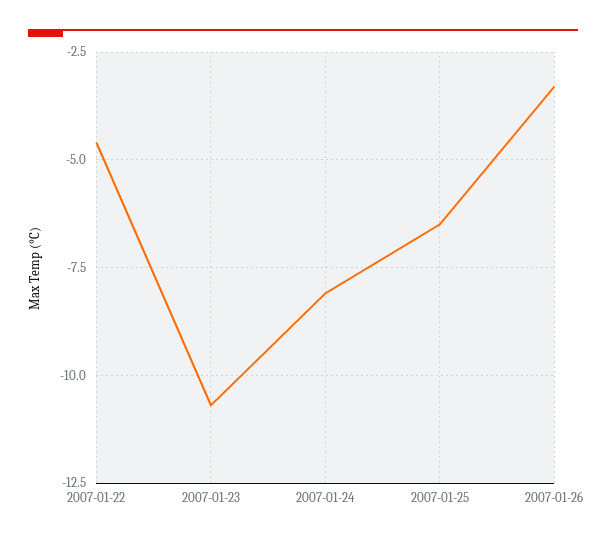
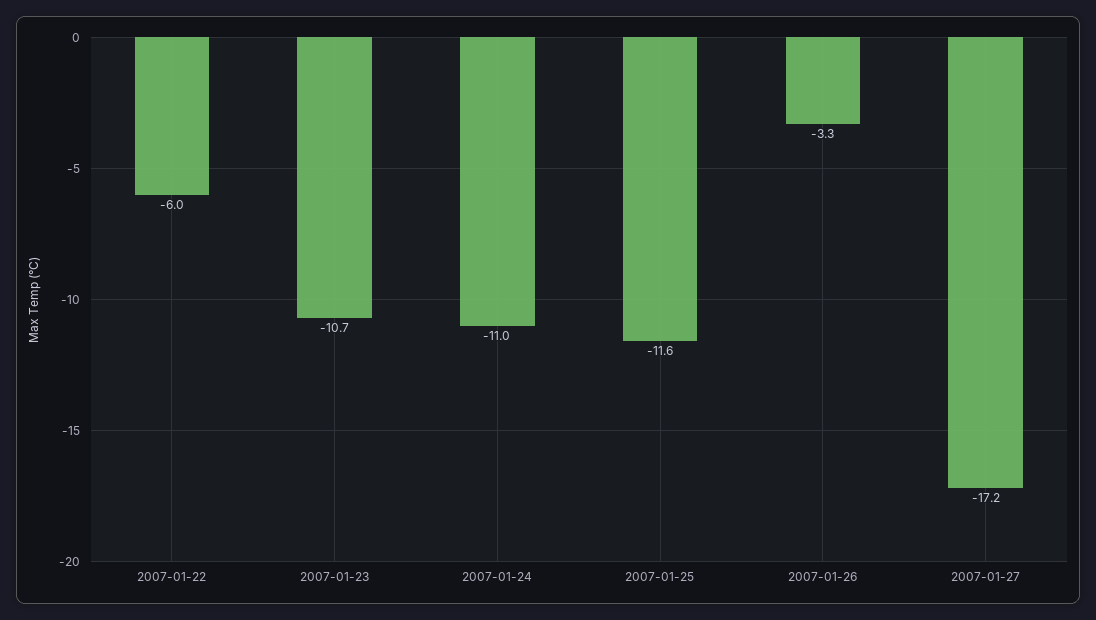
2007-01-22: -4.5 -> -6
2007-01-24: -8 -> -11
2007-01-25: -6.5 -> -11.6
2007-01-27: none -> -17.2

